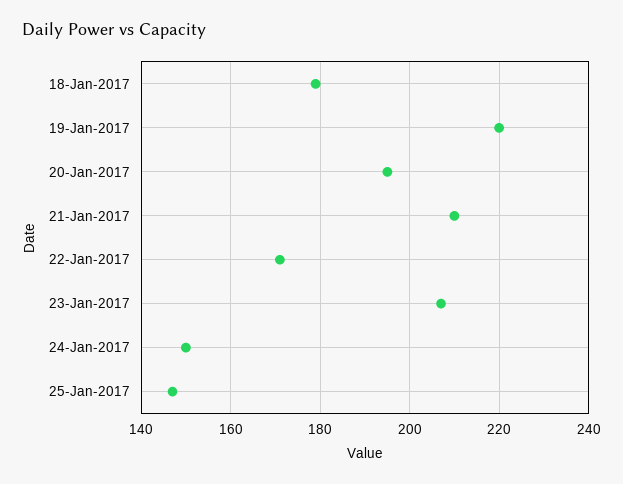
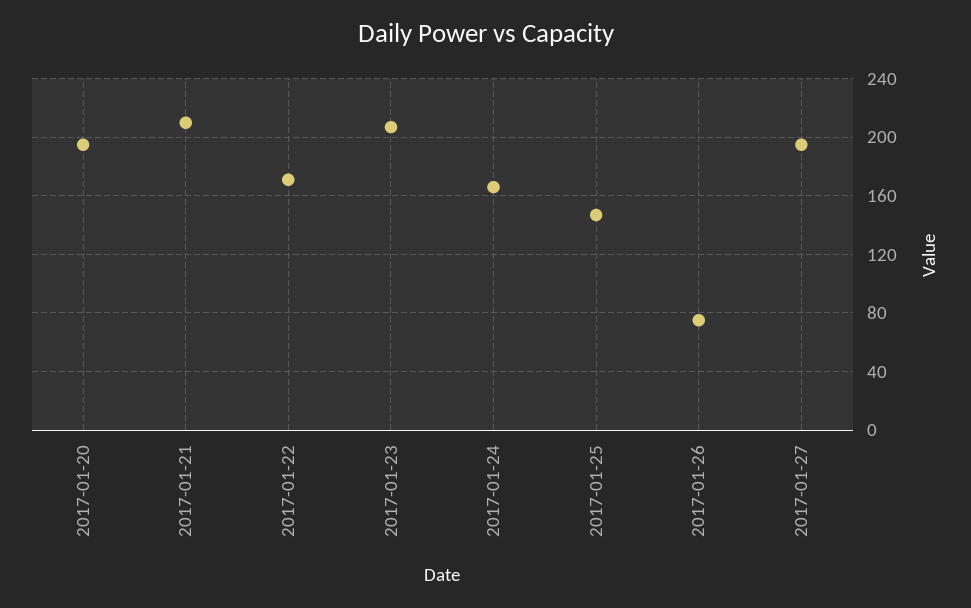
18-Jan-2017: 180 -> none
19-Jan-2017: 220 -> none
24-Jan-2017: 150 -> 165
2017-01-26: none -> 75
2017-01-27: none -> 195

